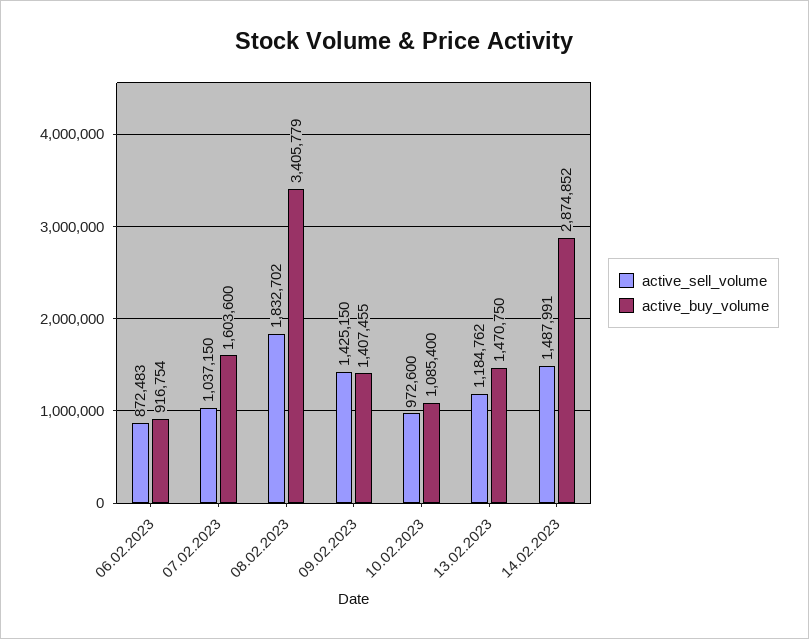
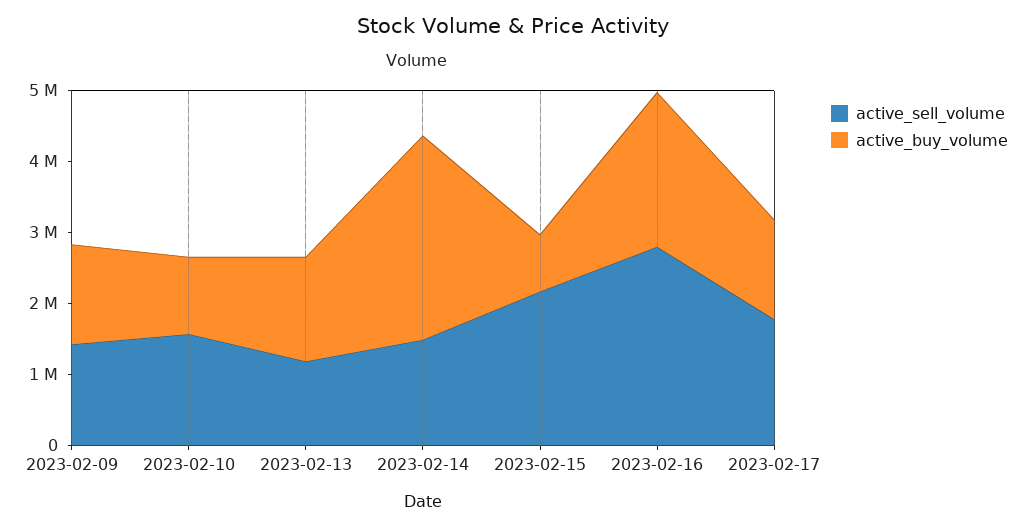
active_sell_volume, 06.02.2023: 872483 -> none
active_buy_volume, 06.02.2023: 916754 -> none
active_sell_volume, 07.02.2023: 1037150 -> none
active_buy_volume, 07.02.2023: 1603600 -> none
active_sell_volume, 08.02.2023: 1832702 -> none
active_buy_volume, 08.02.2023: 3405779 -> none
active_sell_volume, 10.02.2023: 972600 -> 1600000
active_sell_volume, 2023-02-15: none -> 2200000
active_buy_volume, 2023-02-15: none -> 800000
active_sell_volume, 2023-02-16: none -> 2800000
active_buy_volume, 2023-02-16: none -> 2200000
active_sell_volume, 2023-02-17: none -> 1800000
active_buy_volume, 2023-02-17: none -> 1400000

